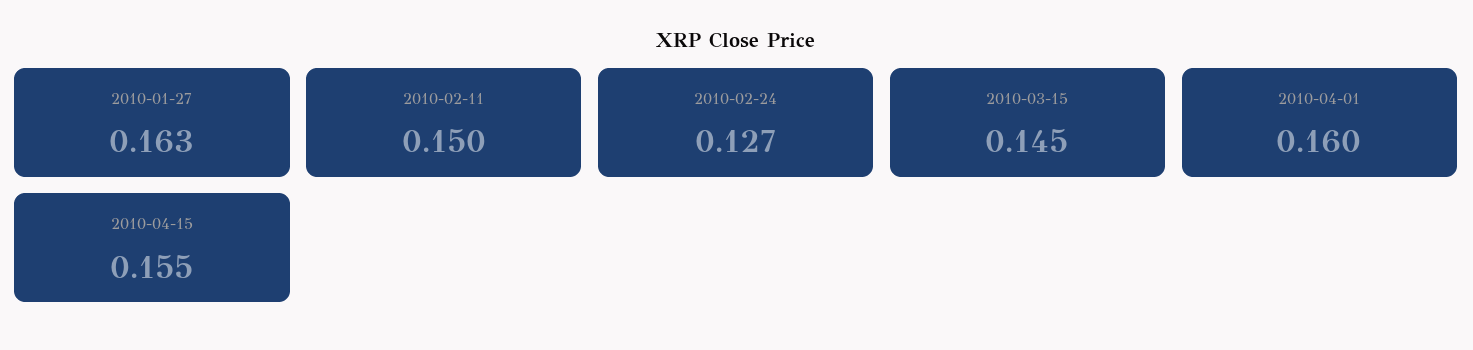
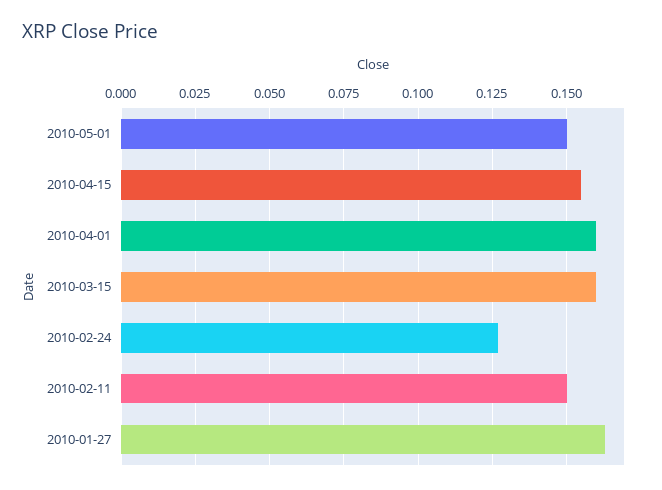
2010-03-15: 0.145 -> 0.16
2010-05-01: none -> 0.15

